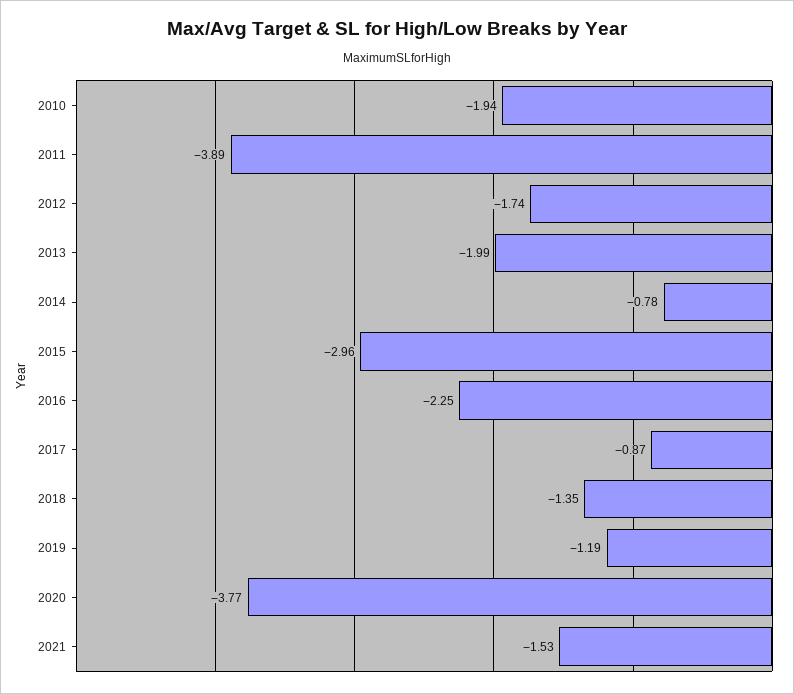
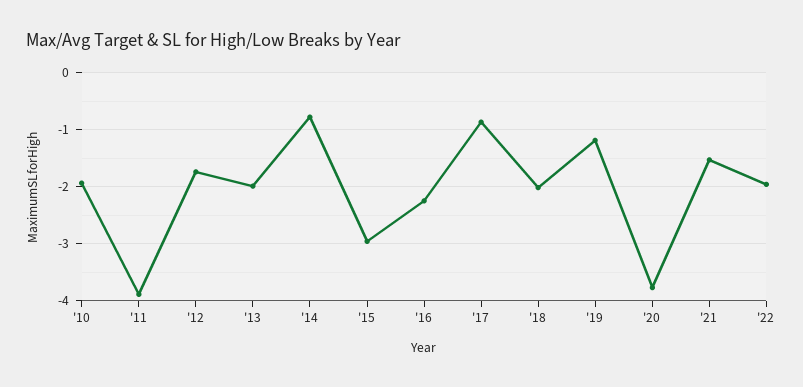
2018: -1.35 -> -2
'22: none -> -2

